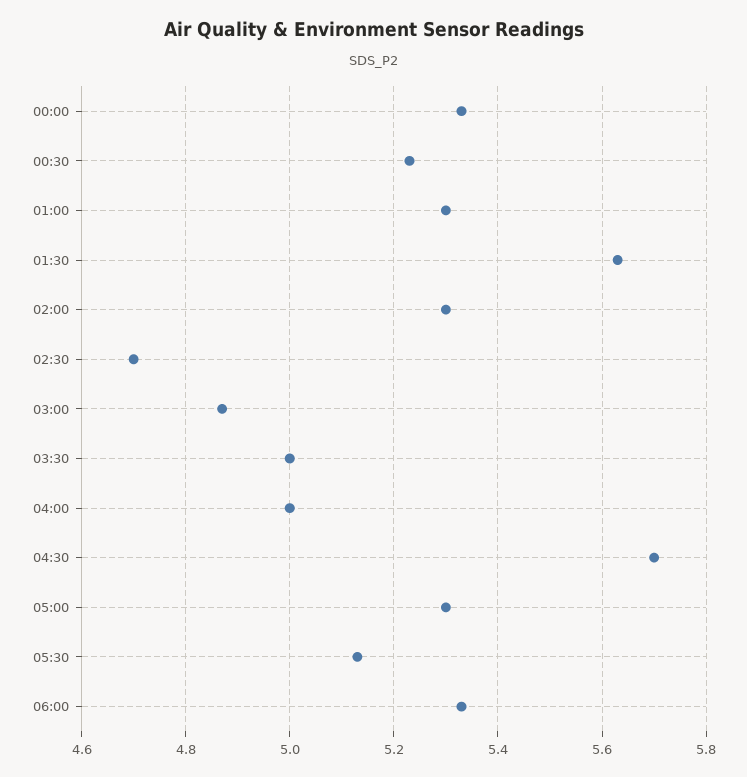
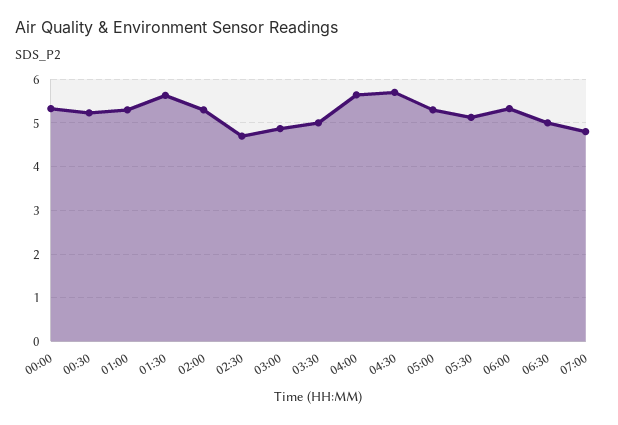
04:00: 5 -> 5.6
06:30: none -> 5
07:00: none -> 4.8

